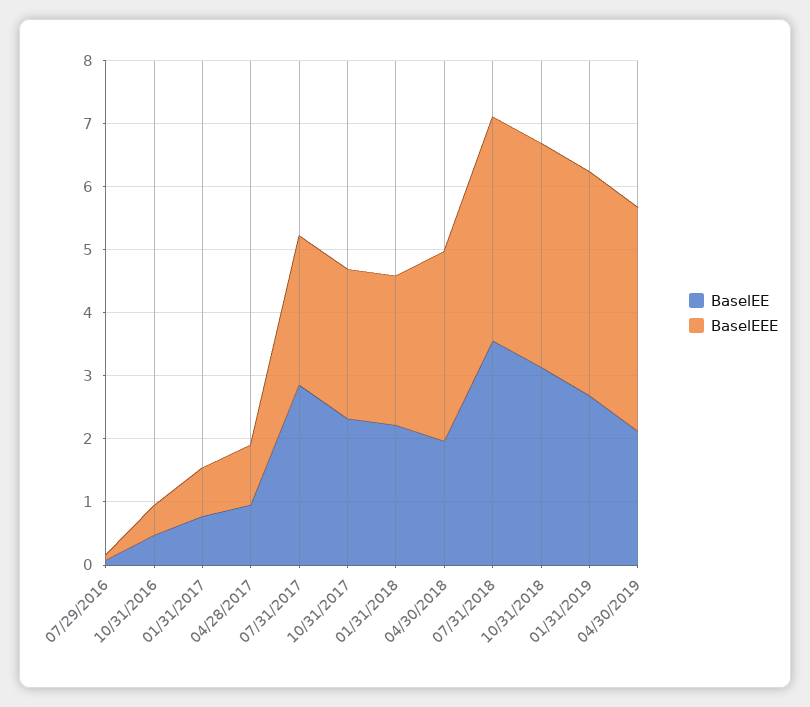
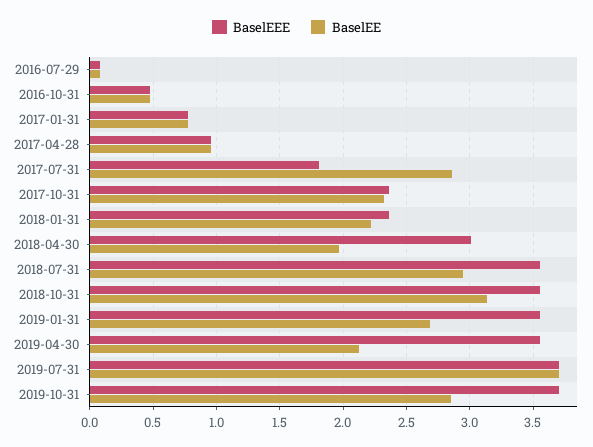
BaselEEE, 07/31/2017: 2.4 -> 1.8
BaselEE, 07/31/2018: 3.6 -> 2.95
BaselEEE, 2019-07-31: none -> 3.7
BaselEE, 2019-07-31: none -> 3.7
BaselEEE, 2019-10-31: none -> 3.7
BaselEE, 2019-10-31: none -> 2.85

